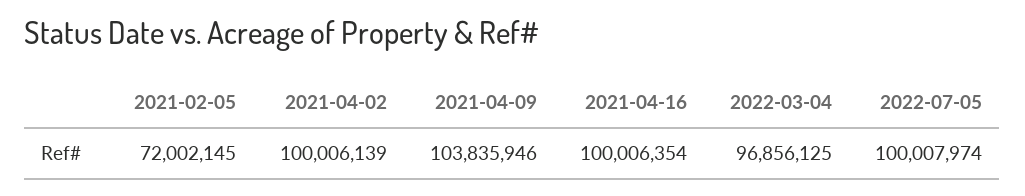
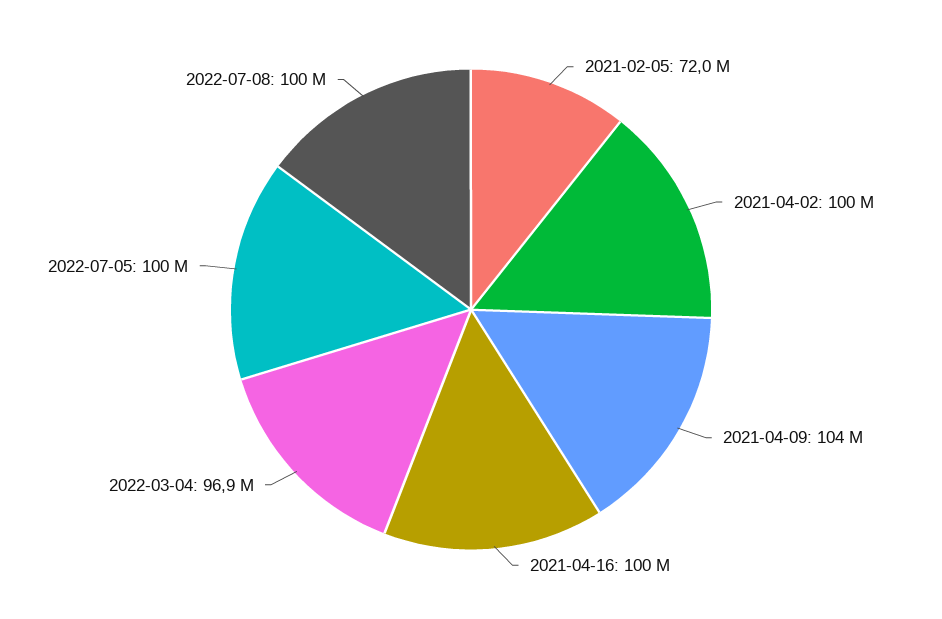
2022-07-08: none -> 100000000

